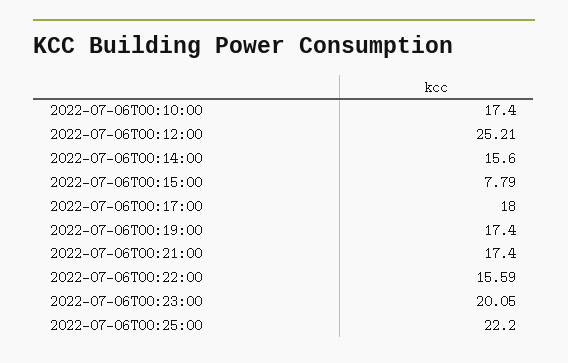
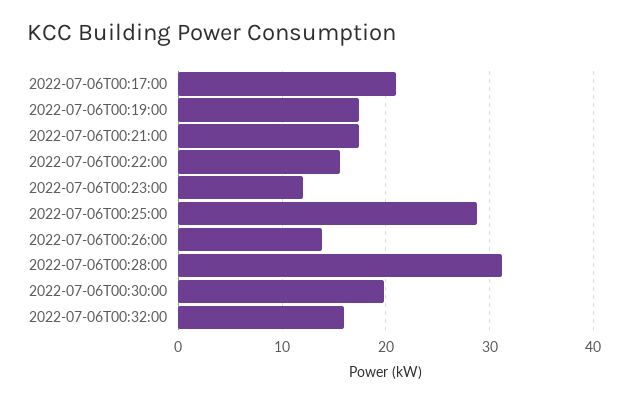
2022-07-06T00:10:00: 17.4 -> none
2022-07-06T00:12:00: 25.21 -> none
2022-07-06T00:14:00: 15.6 -> none
2022-07-06T00:15:00: 7.79 -> none
2022-07-06T00:17:00: 18 -> 21
2022-07-06T00:23:00: 20.05 -> 12
2022-07-06T00:25:00: 22.2 -> 29
2022-07-06T00:26:00: none -> 14
2022-07-06T00:28:00: none -> 31
2022-07-06T00:30:00: none -> 20
2022-07-06T00:32:00: none -> 16

